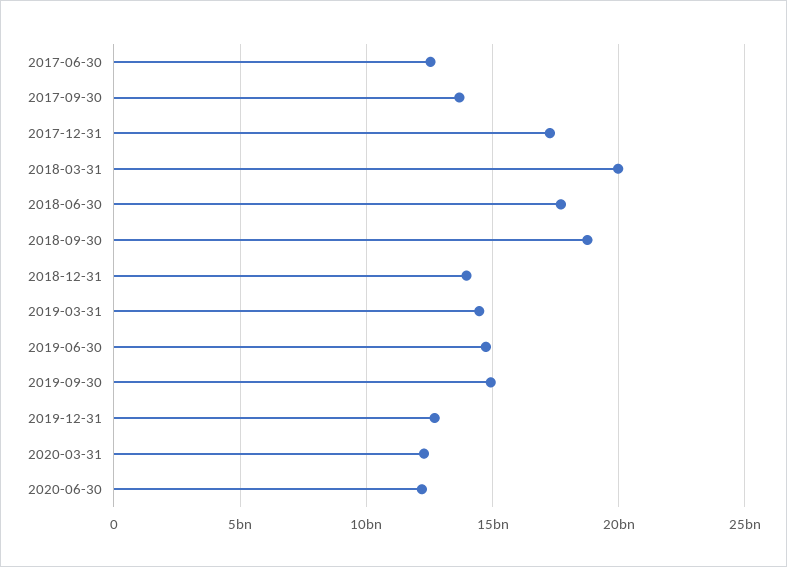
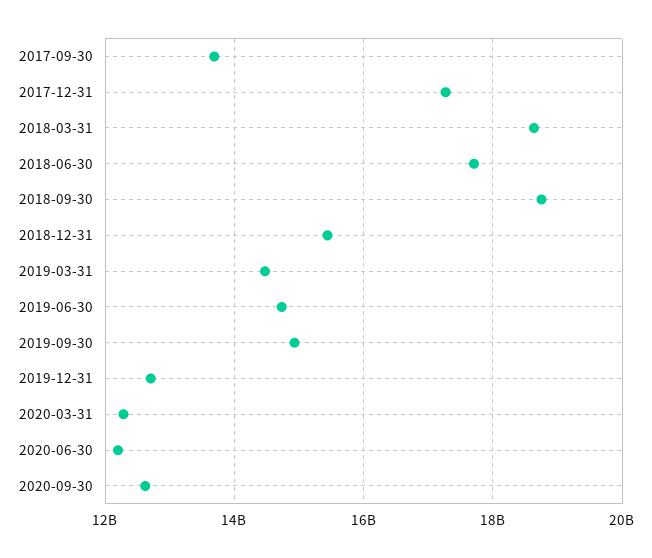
2017-06-30: 12500000000 -> none
2018-03-31: 20000000000 -> 18600000000
2018-12-31: 14000000000 -> 15400000000
2020-09-30: none -> 12600000000

